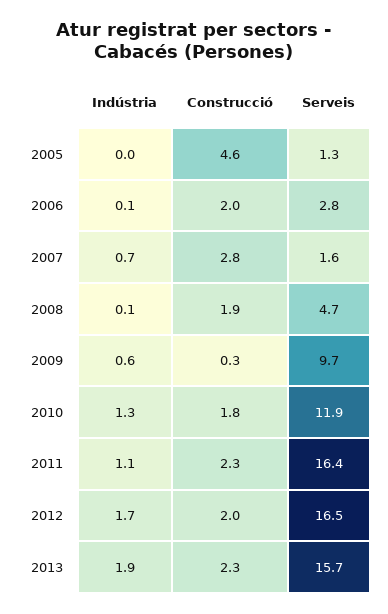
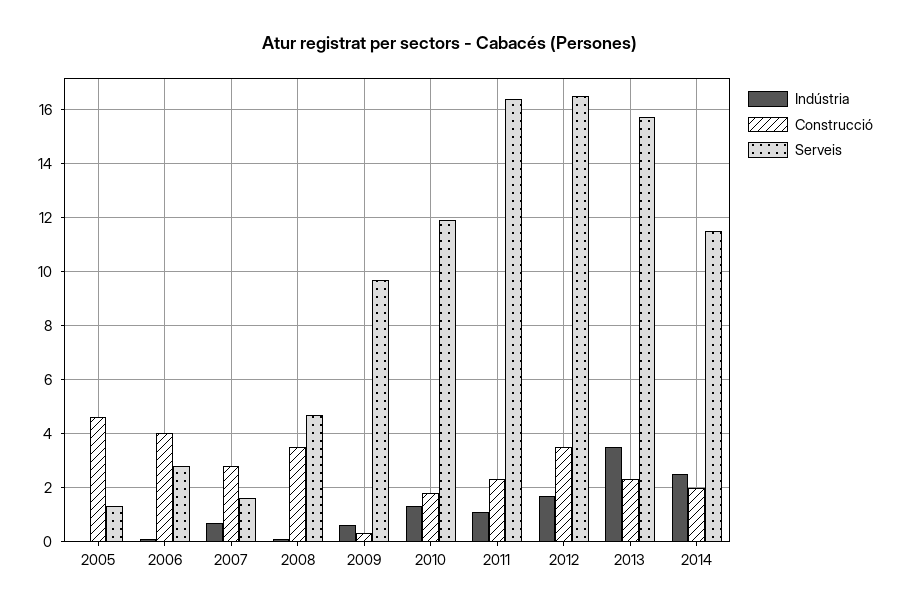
Construcció, 2006: 2 -> 4
Construcció, 2008: 1.9 -> 3.5
Construcció, 2012: 2 -> 3.5
Indústria, 2013: 1.9 -> 3.5
Indústria, 2014: none -> 2.5
Construcció, 2014: none -> 2
Serveis, 2014: none -> 11.5

